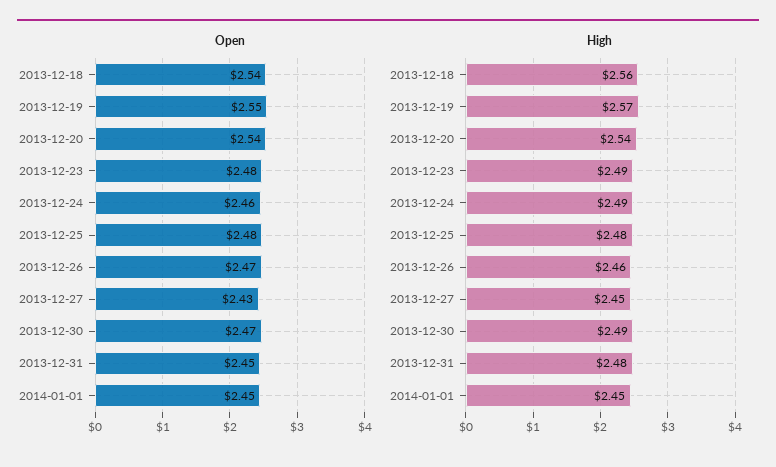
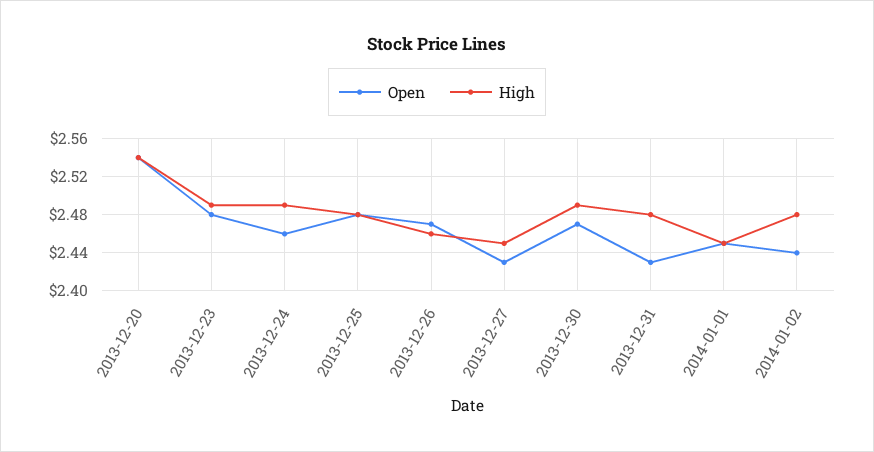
Open, 2013-12-18: 2.54 -> none
Open, 2013-12-19: 2.55 -> none
Open, 2013-12-31: 2.45 -> 2.43
High, 2013-12-18: 2.56 -> none
High, 2013-12-19: 2.57 -> none
Open, 2014-01-02: none -> 2.44
High, 2014-01-02: none -> 2.48

